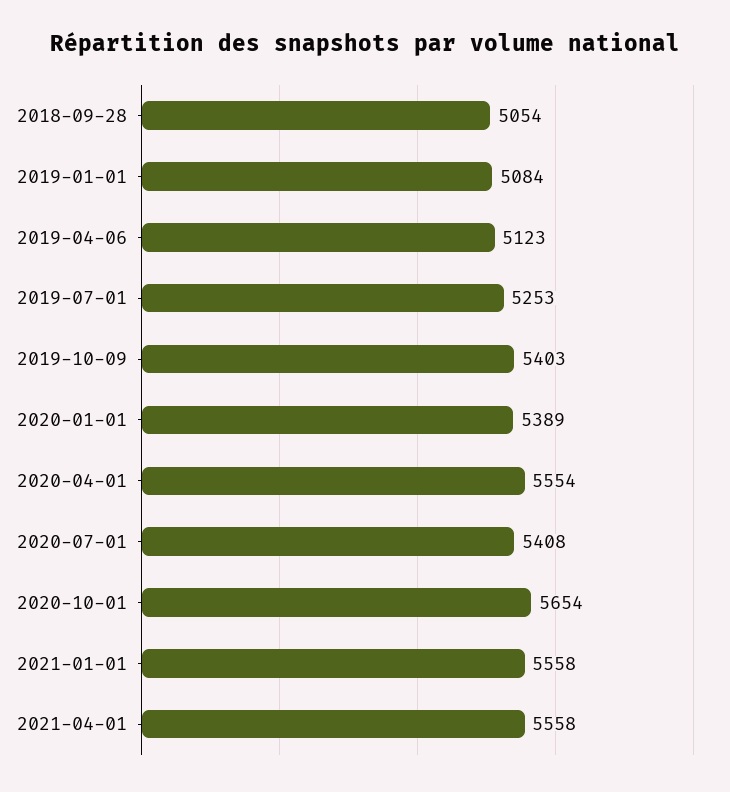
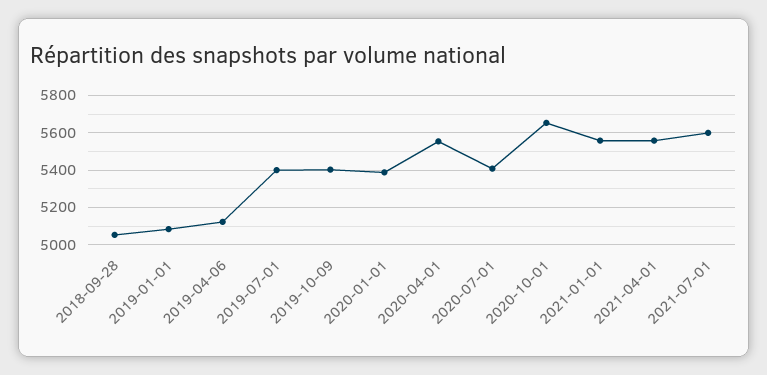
2019-07-01: 5253 -> 5400
2021-07-01: none -> 5600

